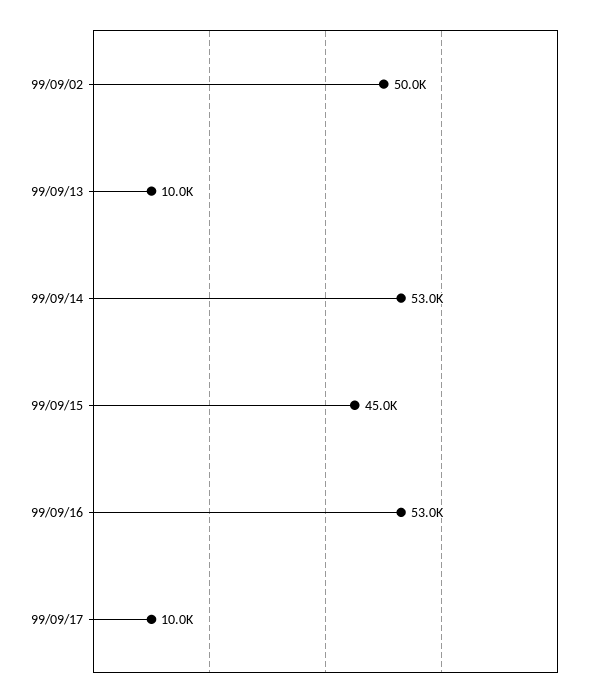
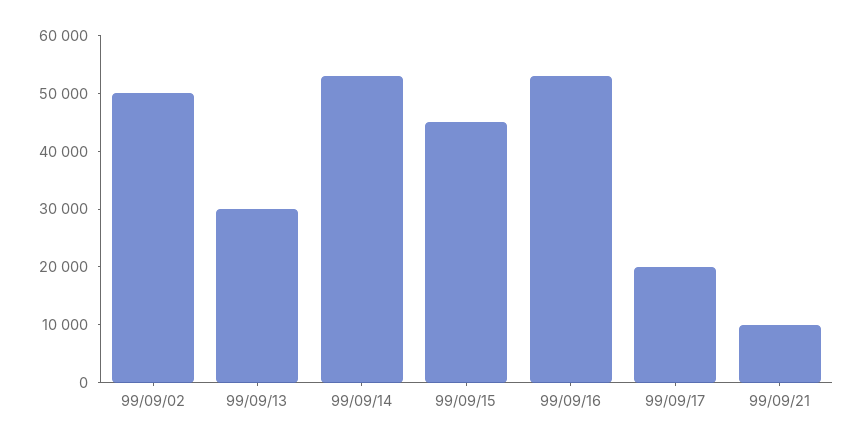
99/09/13: 10000 -> 30000
99/09/17: 10000 -> 20000
99/09/21: none -> 10000

